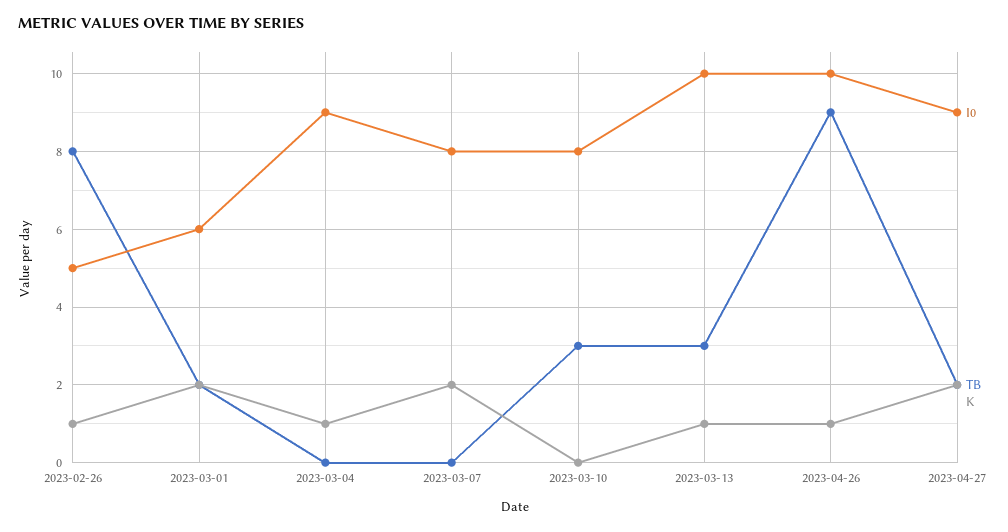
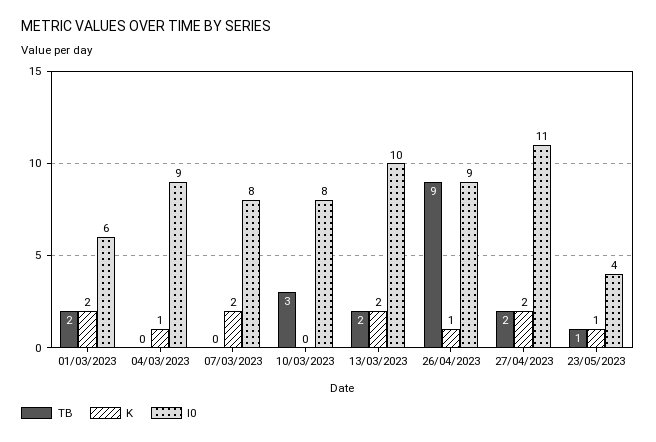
I0, 2023-02-26: 5 -> none
TB, 2023-02-26: 8 -> none
K, 2023-02-26: 1 -> none
TB, 2023-03-13: 3 -> 2
K, 2023-03-13: 1 -> 2
I0, 2023-04-26: 10 -> 9
I0, 2023-04-27: 9 -> 11
TB, 23/05/2023: none -> 1
K, 23/05/2023: none -> 1
I0, 23/05/2023: none -> 4

